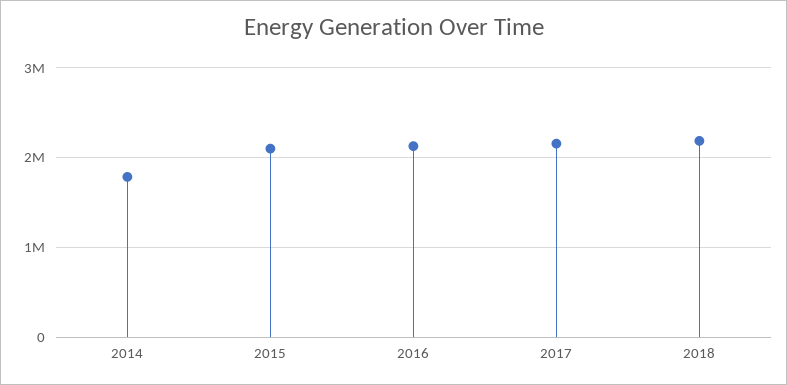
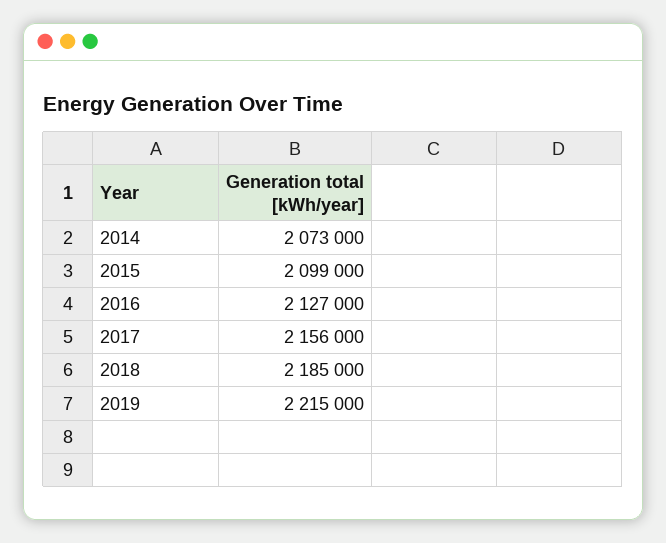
2014: 1800000 -> 2073000
2019: none -> 2215000

